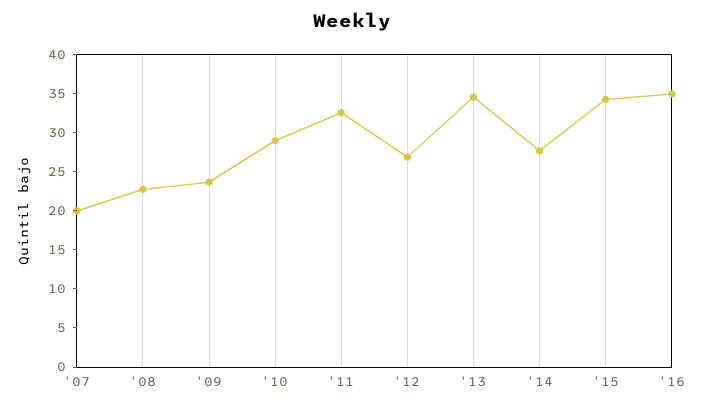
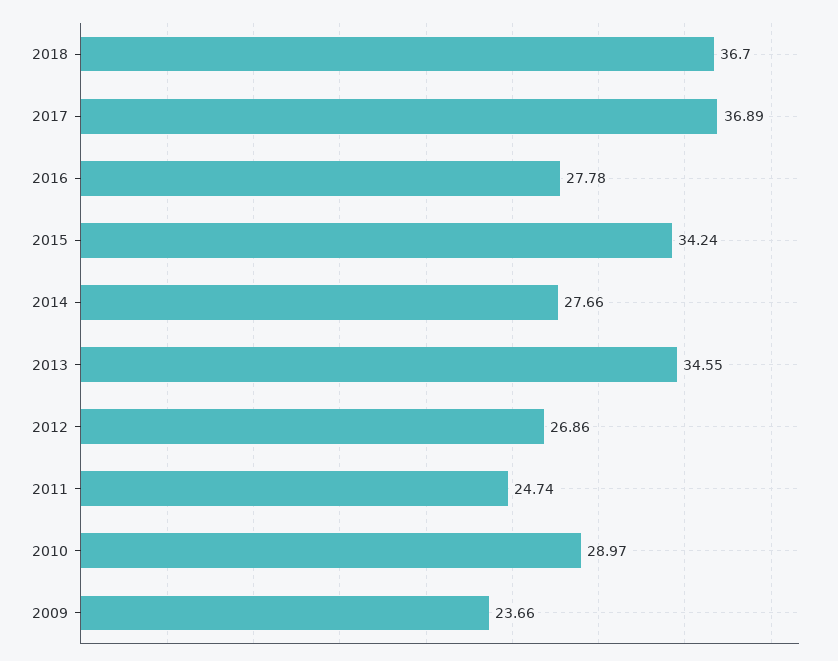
'07: 20 -> none
'08: 22.5 -> none
'11: 32.5 -> 24.74
'16: 35 -> 27.78
2018: none -> 36.7
2017: none -> 36.89

